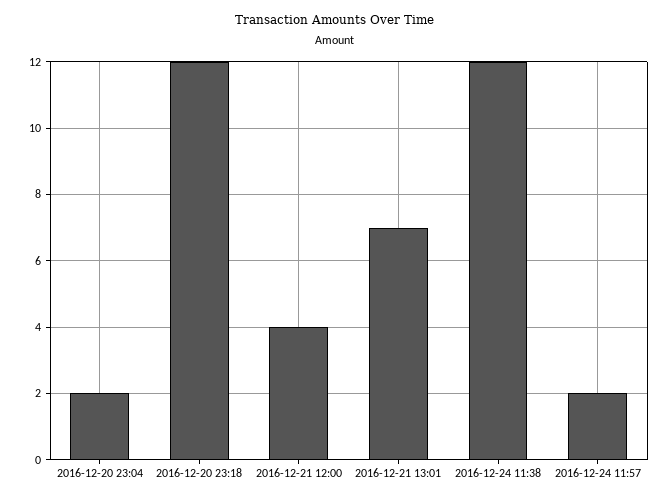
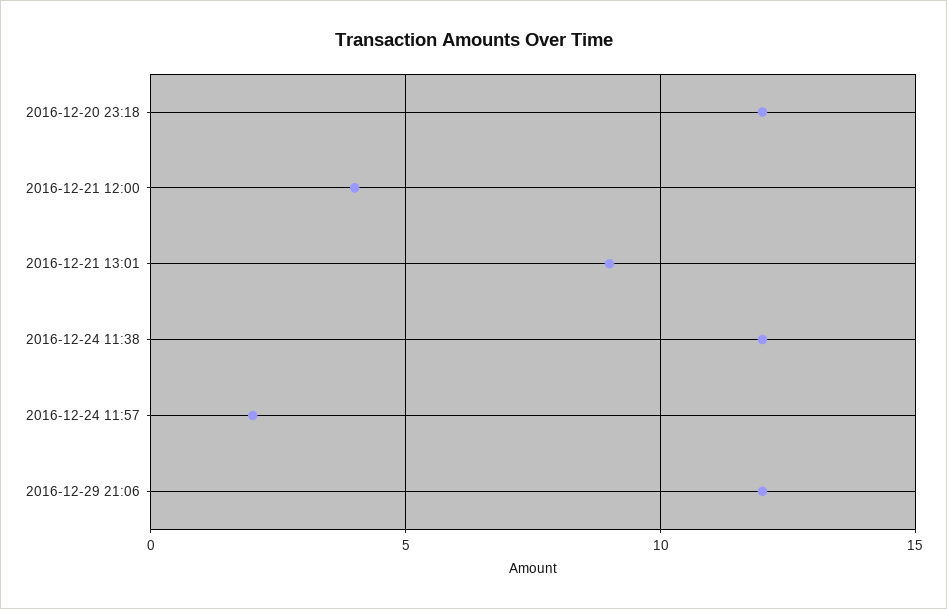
2016-12-20 23:04: 2 -> none
2016-12-21 13:01: 7 -> 9
2016-12-29 21:06: none -> 12

